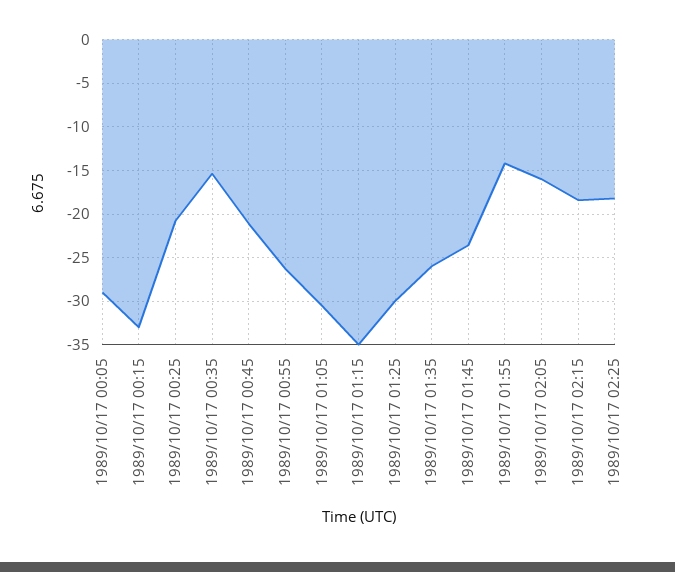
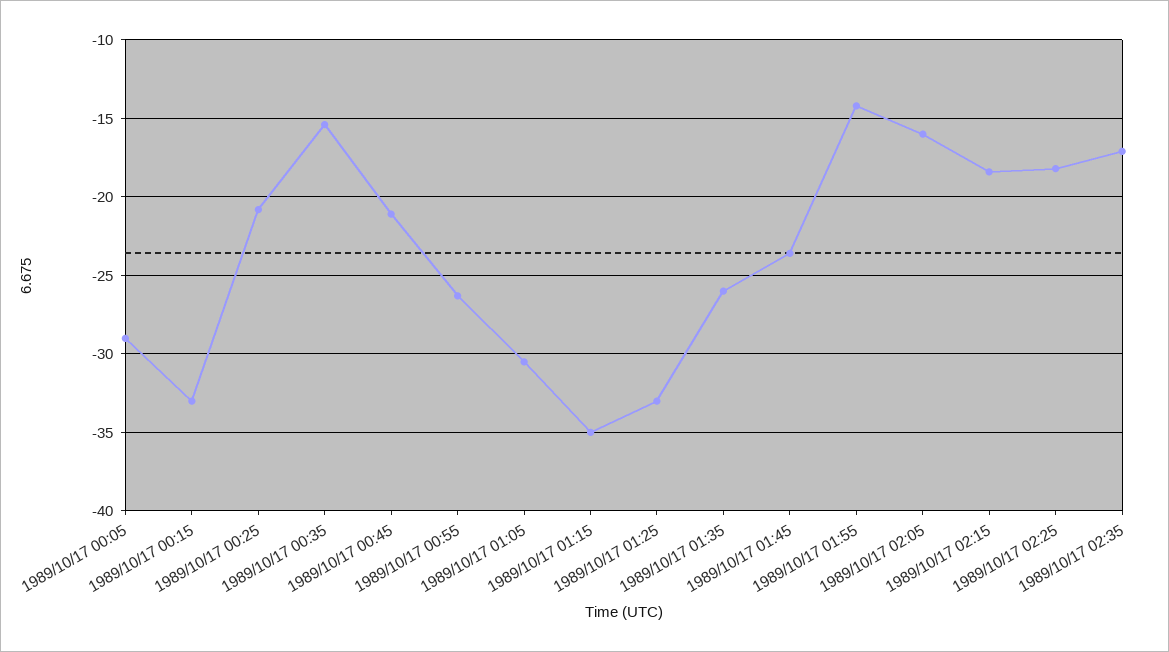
1989/10/17 01:25: -30 -> -33
1989/10/17 02:35: none -> -17

